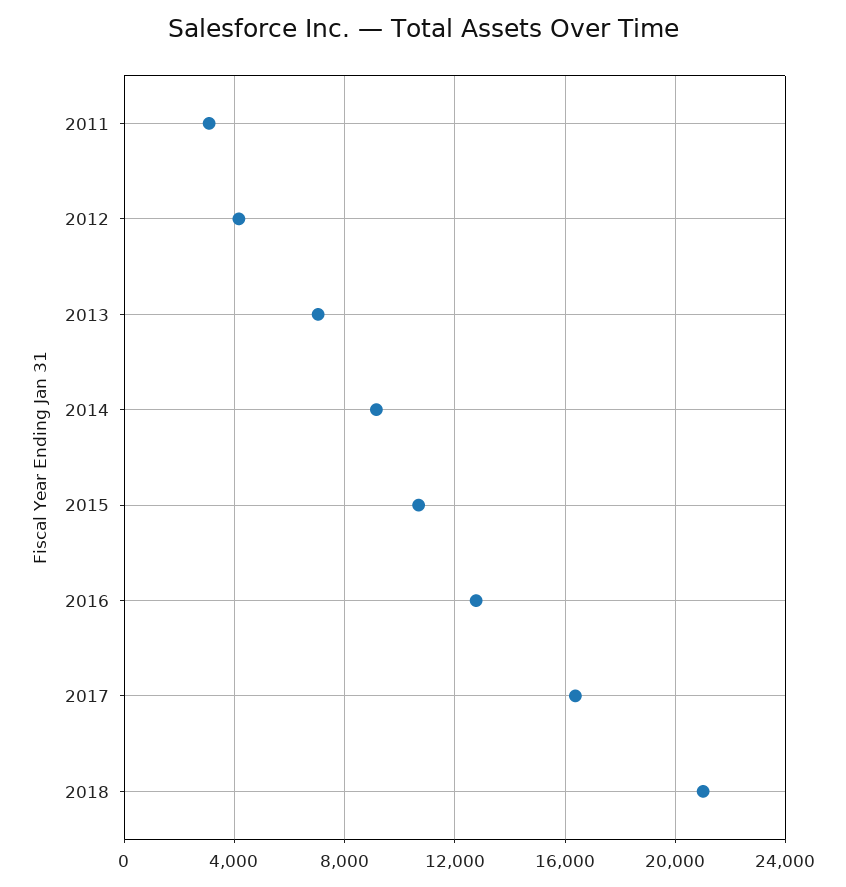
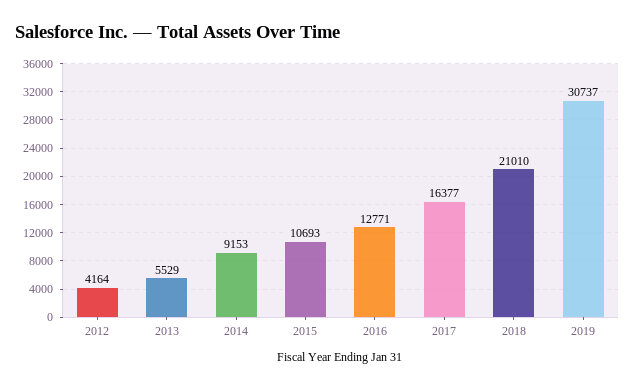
2011: 3000 -> none
2013: 7000 -> 5529
2019: none -> 30737

